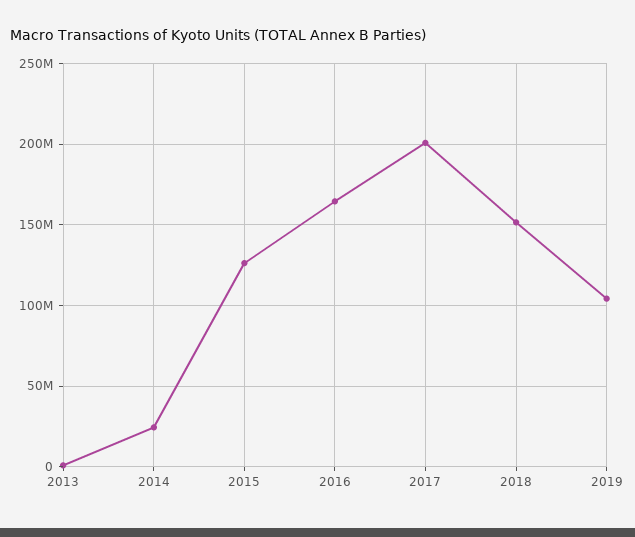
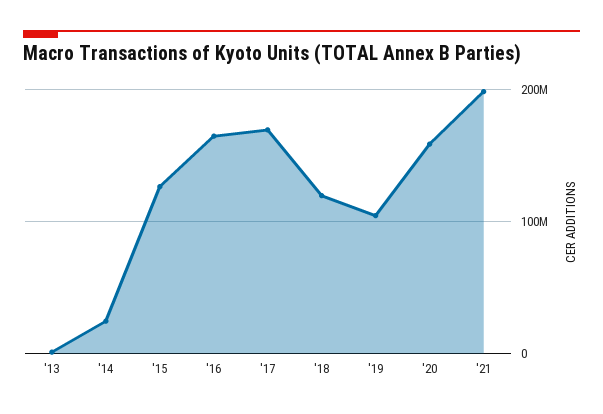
2017: 200000000 -> 170000000
2018: 150000000 -> 120000000
'20: none -> 160000000
'21: none -> 200000000

